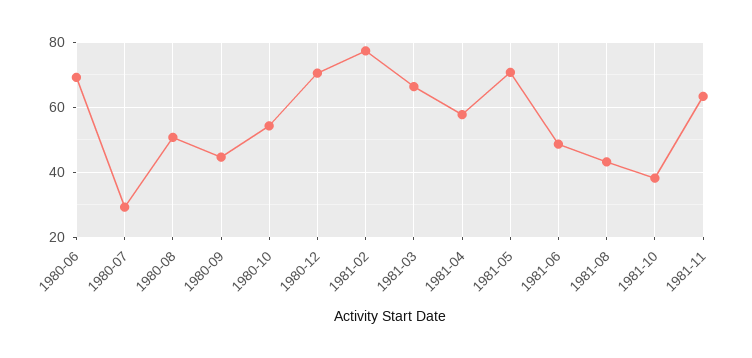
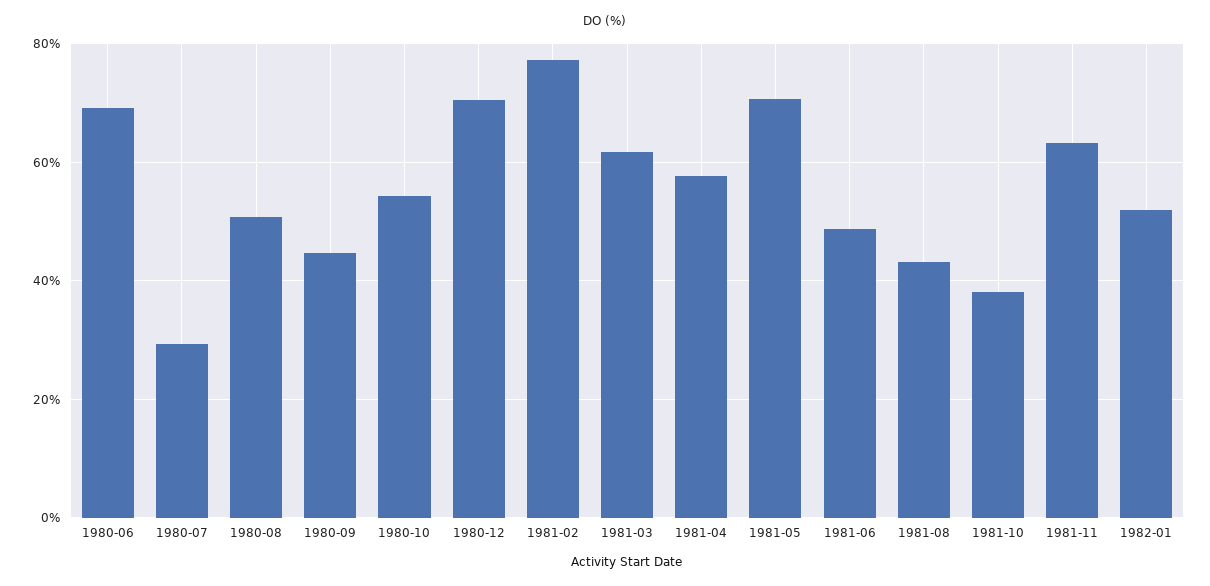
1981-03: 66 -> 62
1982-01: none -> 52

